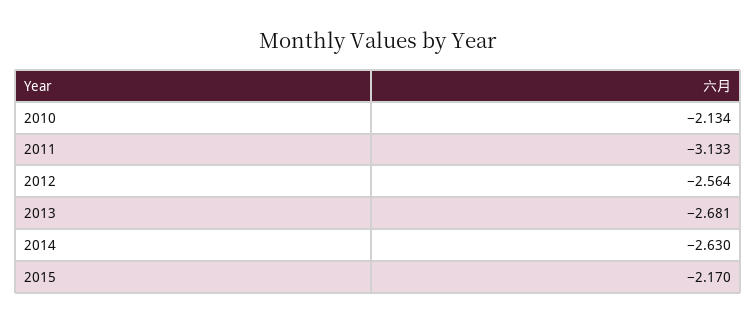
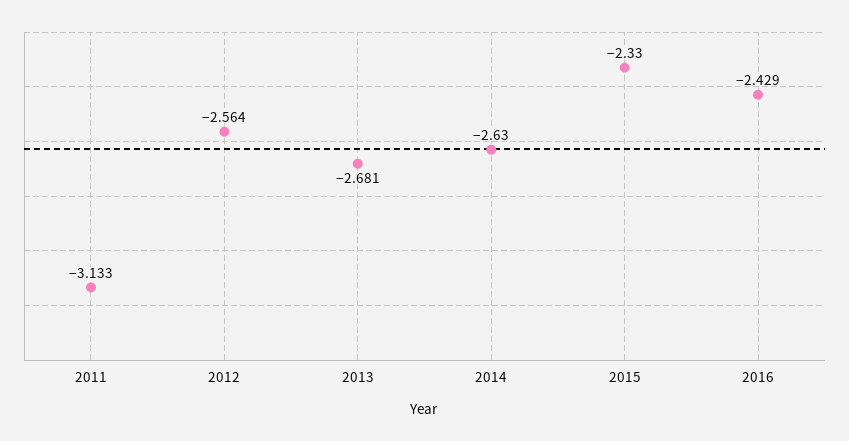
2010: -2.134 -> none
2015: -2.17 -> -2.33
2016: none -> -2.429

